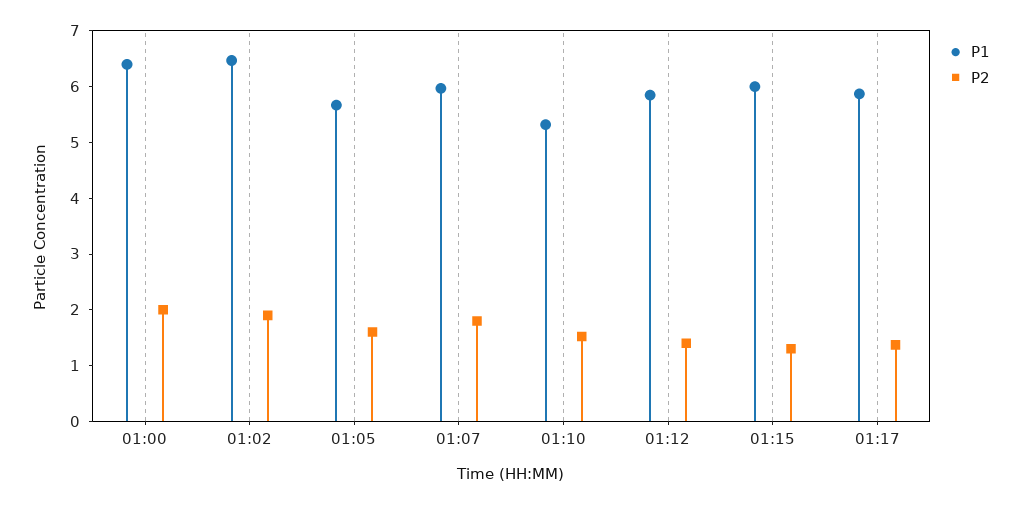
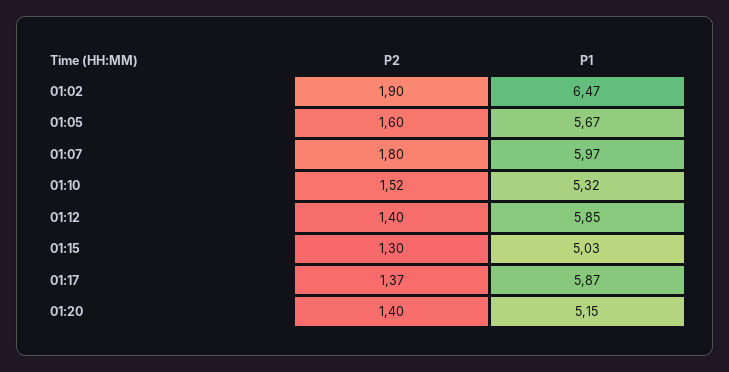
P1, 01:00: 6.4 -> none
P2, 01:00: 2 -> none
P1, 01:15: 6 -> 5.03
P2, 01:20: none -> 1.4
P1, 01:20: none -> 5.15

